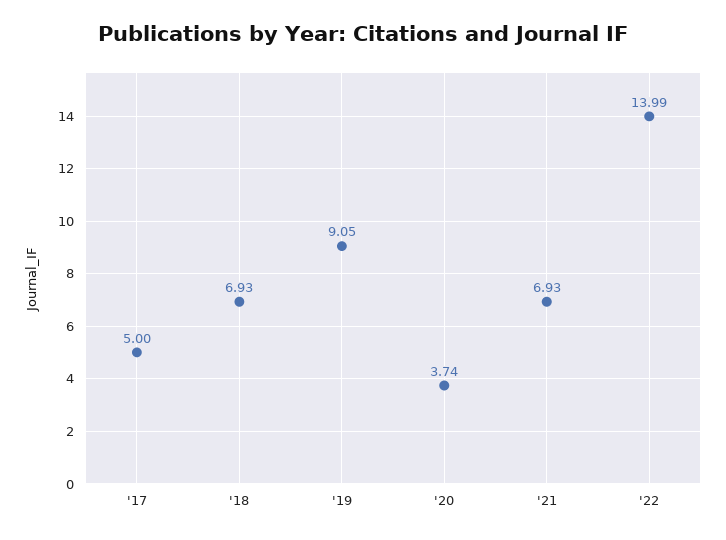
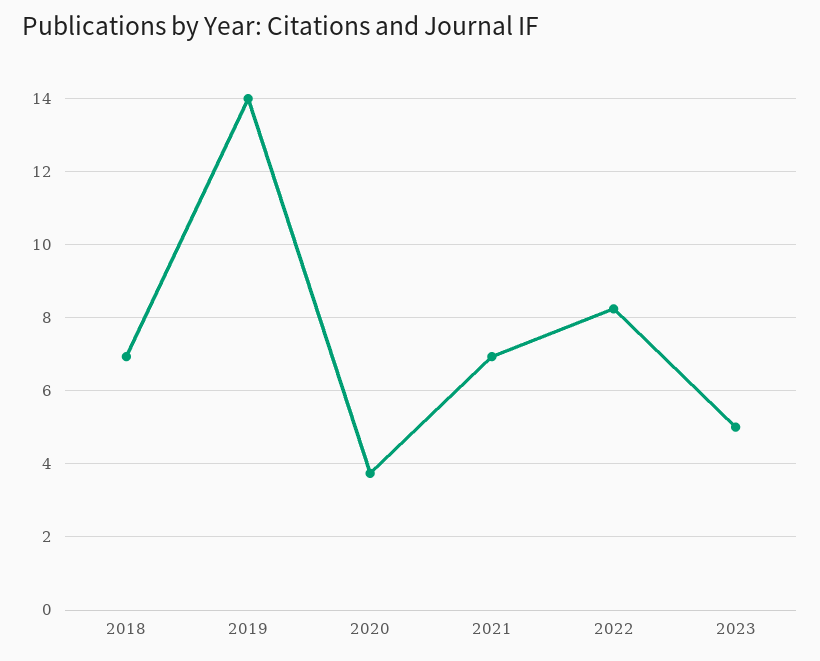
'17: 5 -> none
'19: 9.05 -> 14
'22: 13.99 -> 8.2
2023: none -> 5

